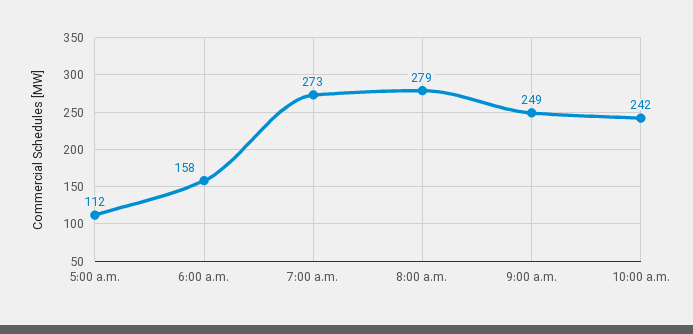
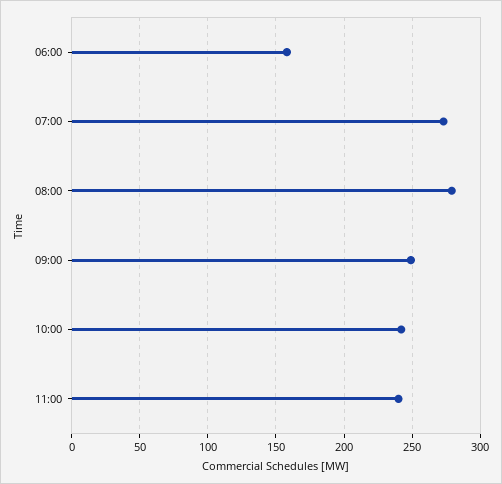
5:00 a.m.: 112 -> none
11:00: none -> 240

